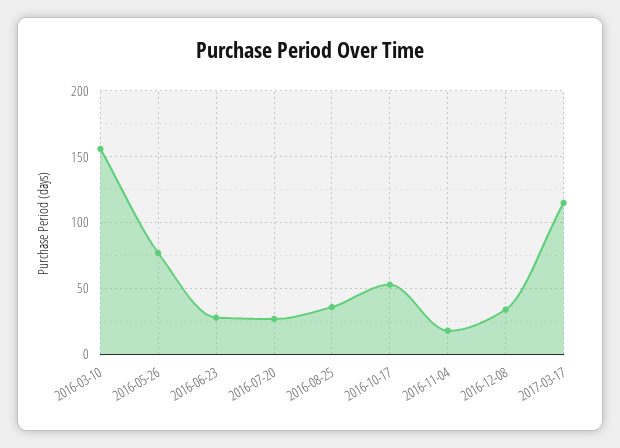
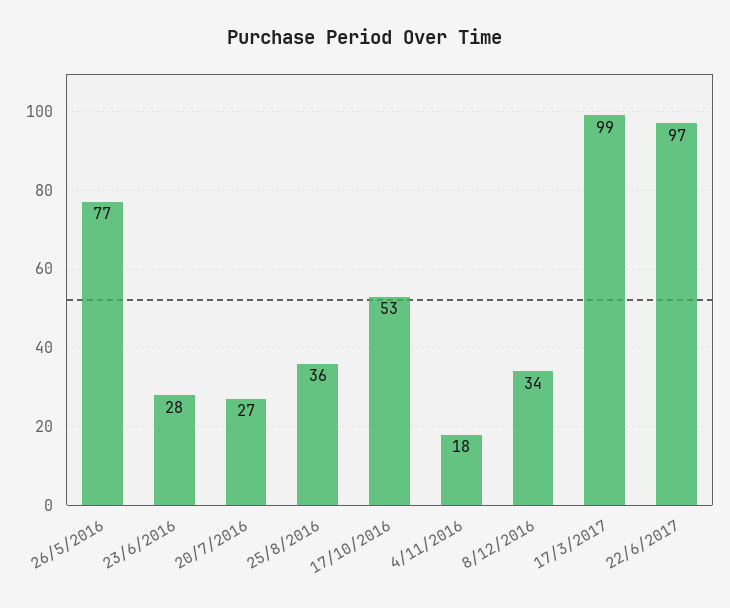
2016-03-10: 155 -> none
2017-03-17: 115 -> 99
22/6/2017: none -> 97

